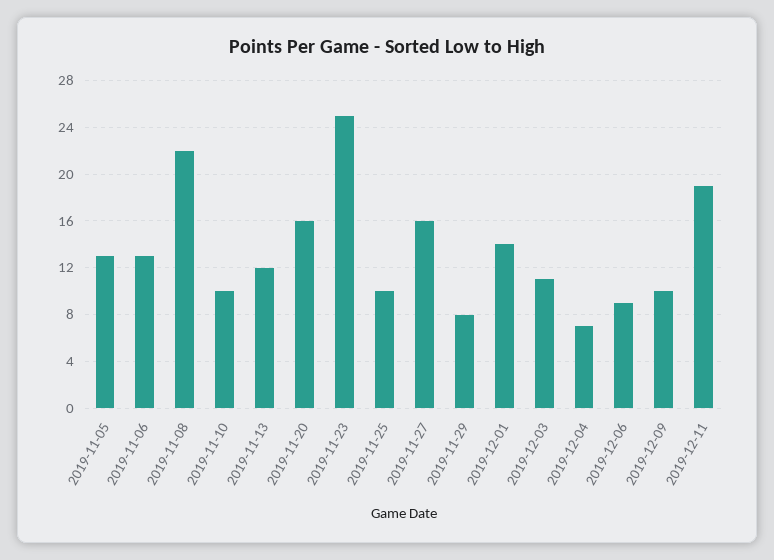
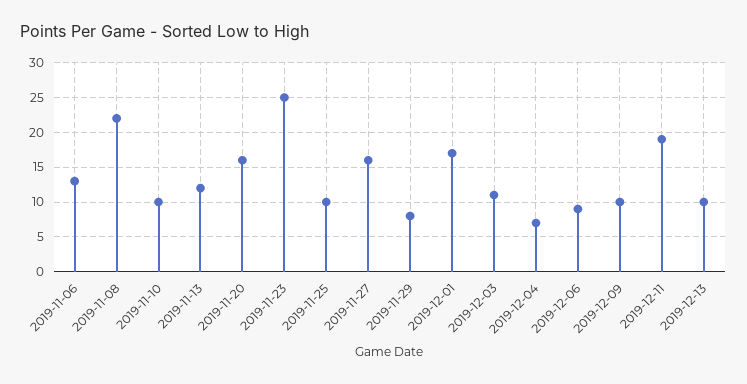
2019-11-05: 13 -> none
2019-12-01: 14 -> 17
2019-12-13: none -> 10

